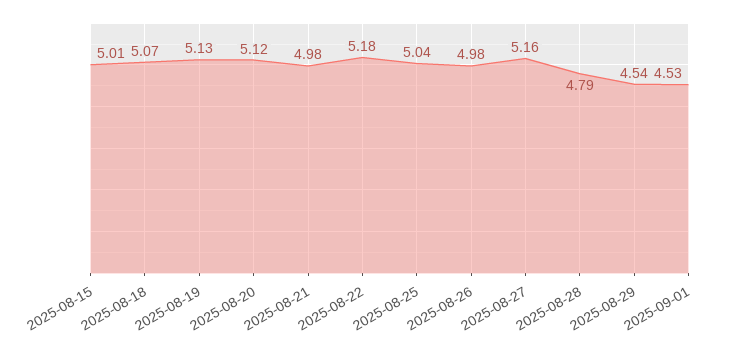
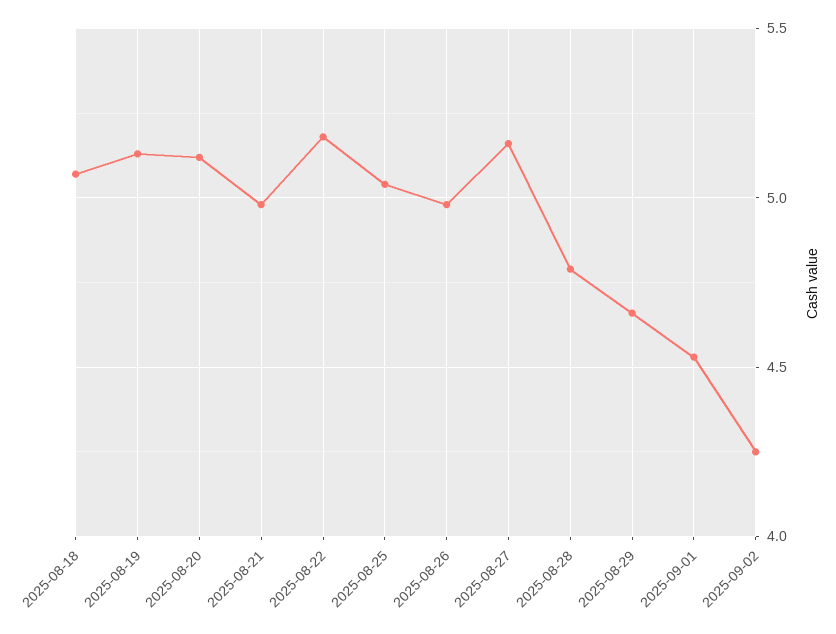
2025-08-15: 5.01 -> none
2025-08-29: 4.54 -> 4.65
2025-09-02: none -> 4.25

